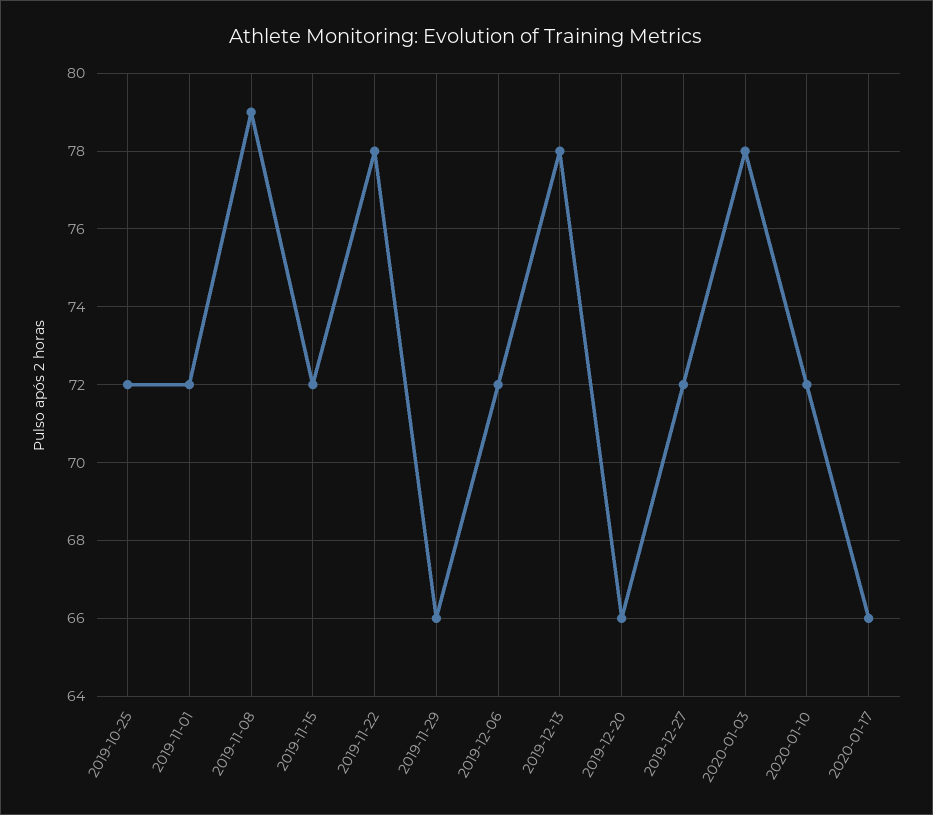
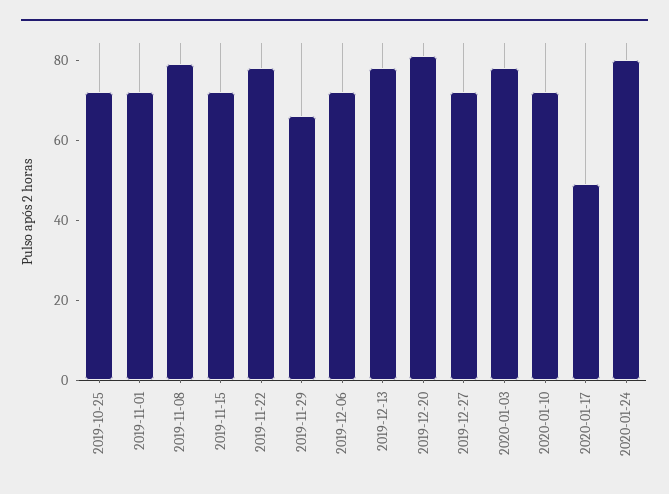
2019-12-20: 66 -> 80
2020-01-17: 66 -> 50
2020-01-24: none -> 80

